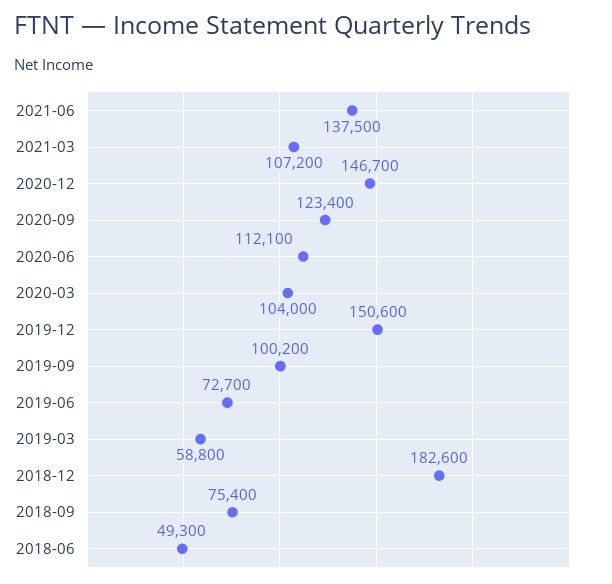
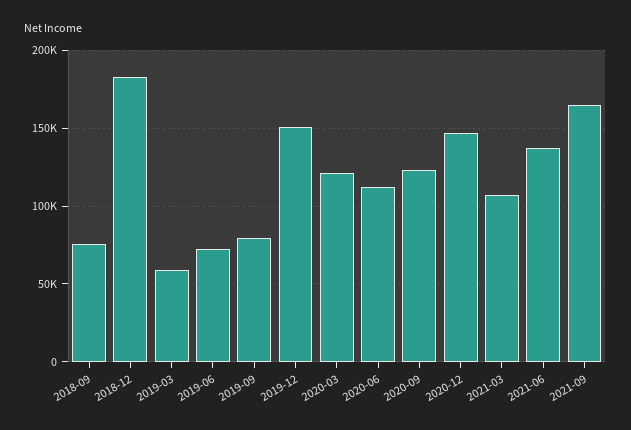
2020-03: 104000 -> 120000
2019-09: 100200 -> 80000
2018-06: 49300 -> none
2021-09: none -> 165000

